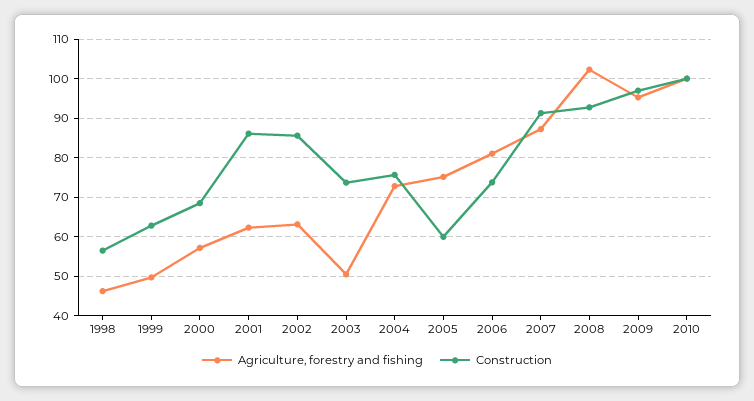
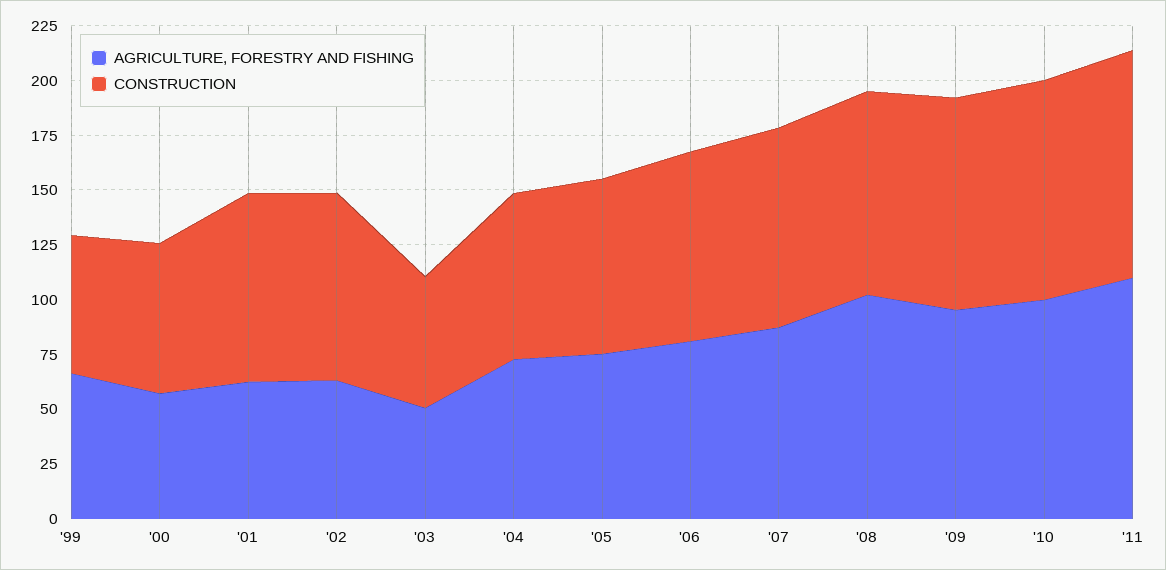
Agriculture, forestry and fishing, 1998: 46 -> none
Construction, 1998: 56 -> none
Agriculture, forestry and fishing, 1999: 50 -> 65
Construction, 2003: 74 -> 60
Construction, 2005: 60 -> 80
Construction, 2006: 74 -> 85
Agriculture, forestry and fishing, '11: none -> 110
Construction, '11: none -> 105

